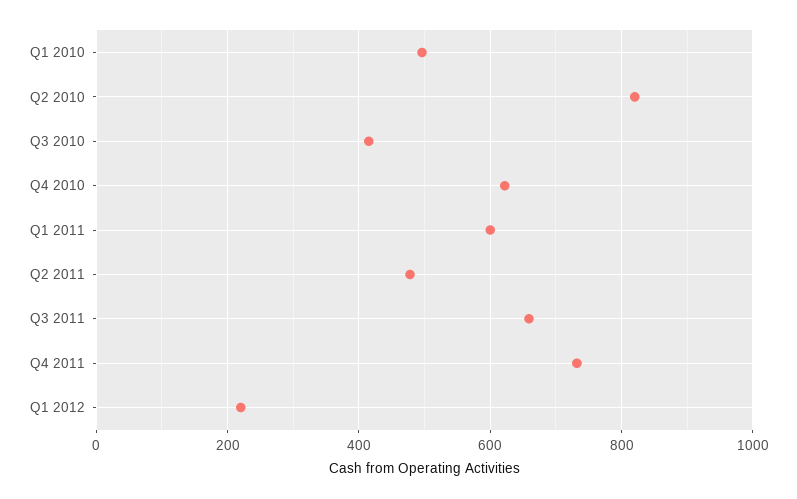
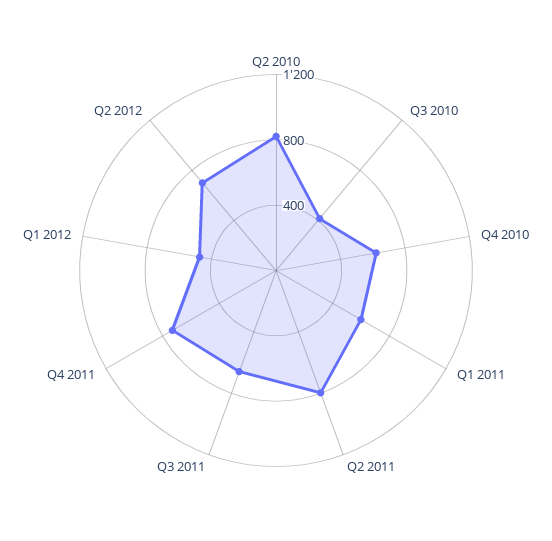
Q1 2010: 500 -> none
Q2 2011: 480 -> 800
Q1 2012: 220 -> 500
Q2 2012: none -> 700

